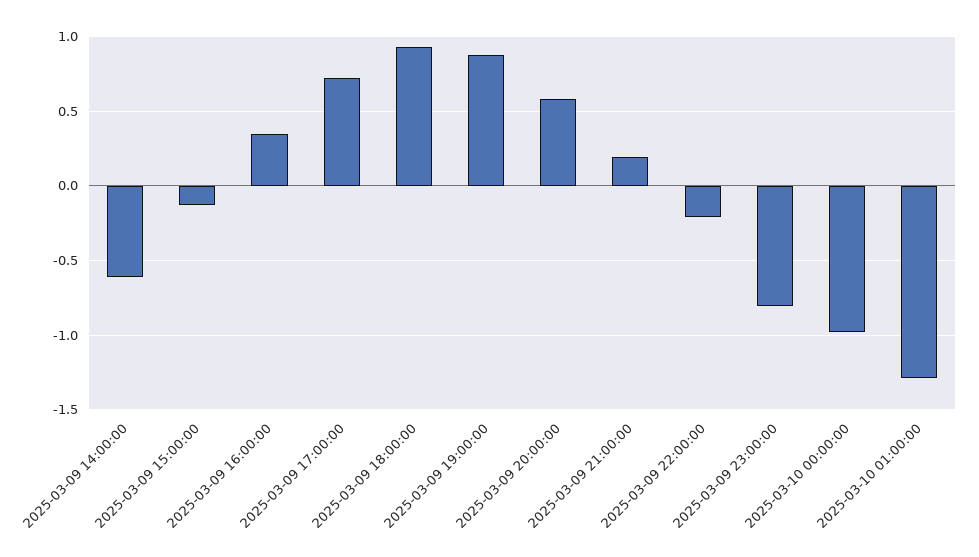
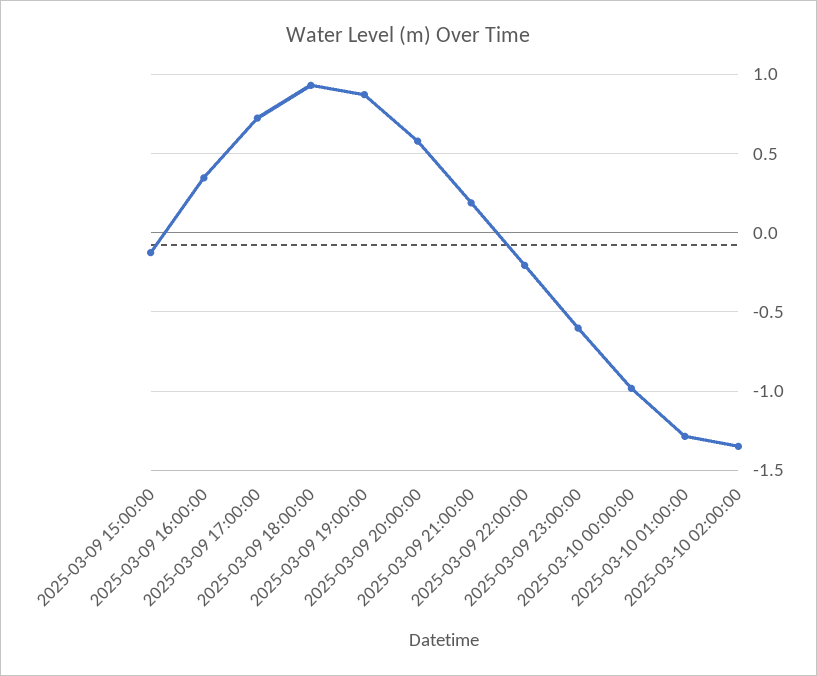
2025-03-09 14:00:00: -0.6 -> none
2025-03-09 23:00:00: -0.8 -> -0.6
2025-03-10 02:00:00: none -> -1.35

